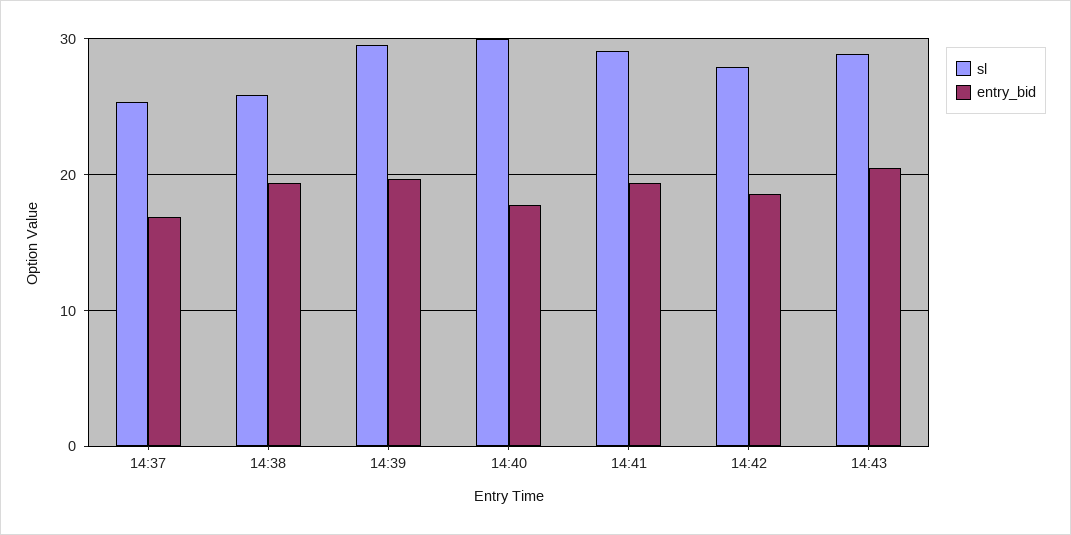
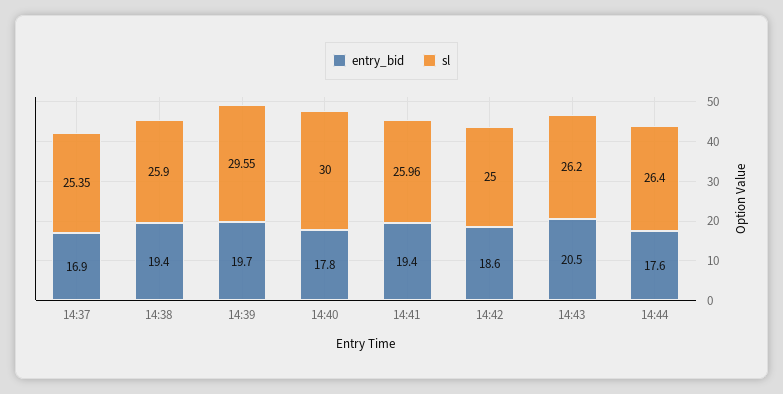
sl, 14:41: 29 -> 25.96
sl, 14:42: 28 -> 25
sl, 14:43: 29 -> 26.2
entry_bid, 14:44: none -> 17.6
sl, 14:44: none -> 26.4

